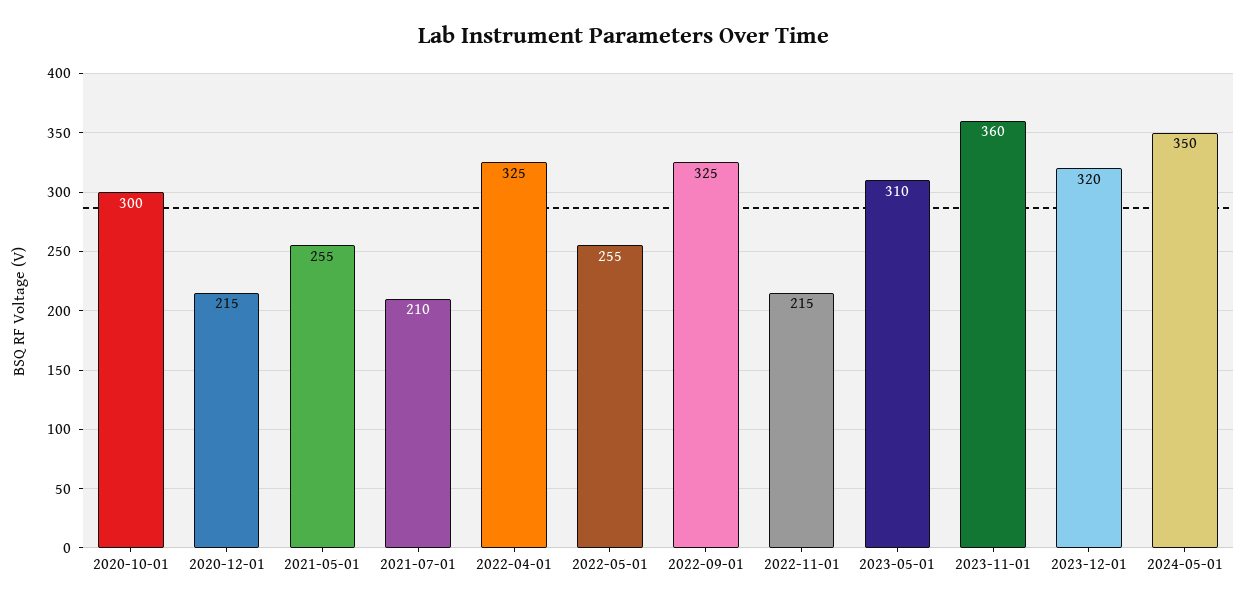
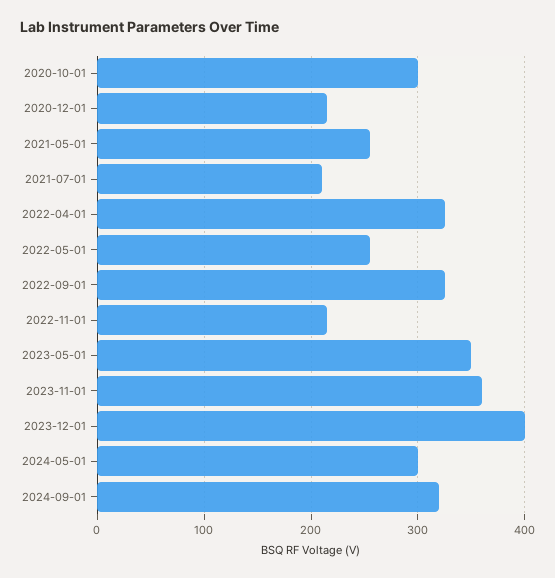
2023-05-01: 310 -> 350
2023-12-01: 320 -> 400
2024-05-01: 350 -> 300
2024-09-01: none -> 320

